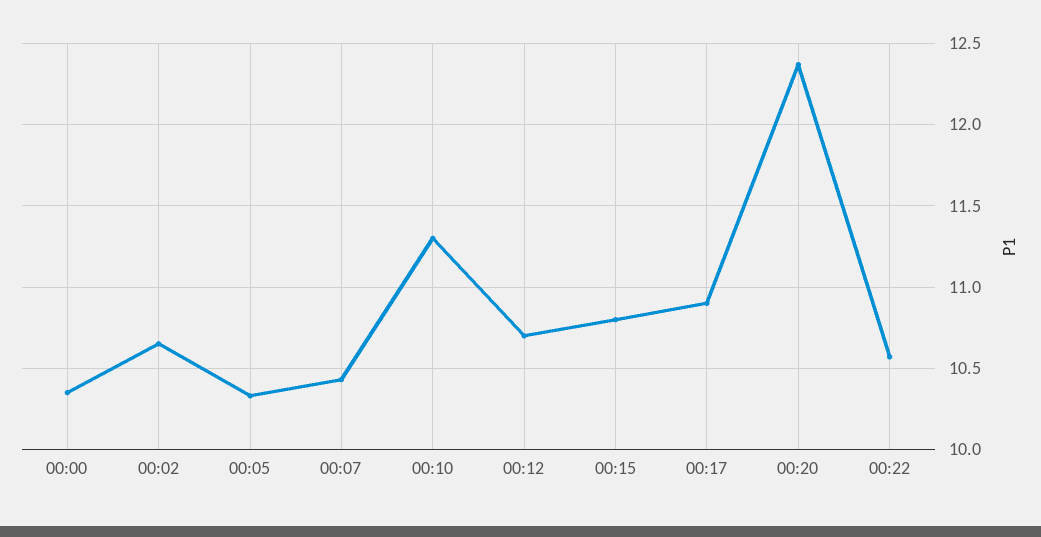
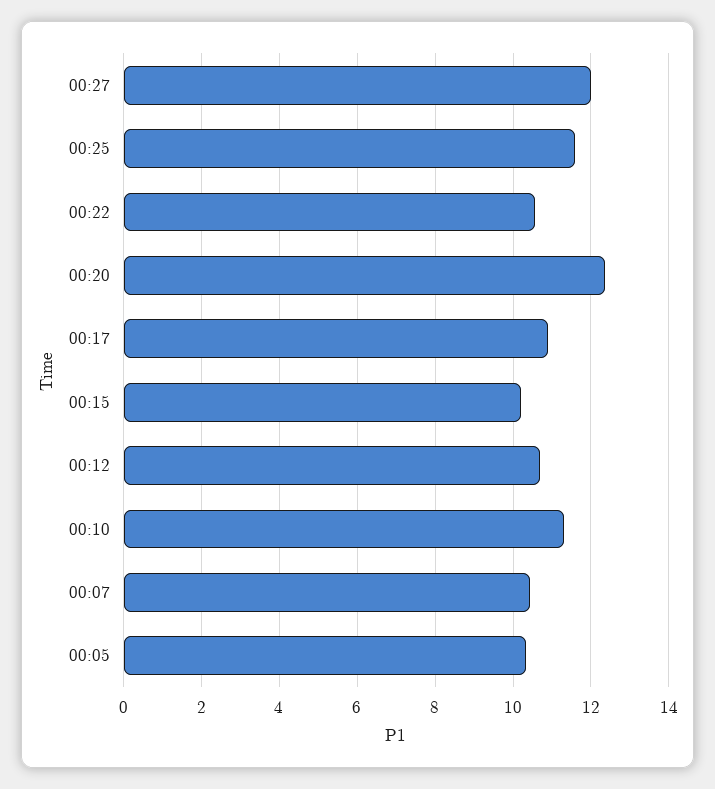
00:00: 10.35 -> none
00:02: 10.65 -> none
00:15: 10.8 -> 10.2
00:27: none -> 12
00:25: none -> 11.6

